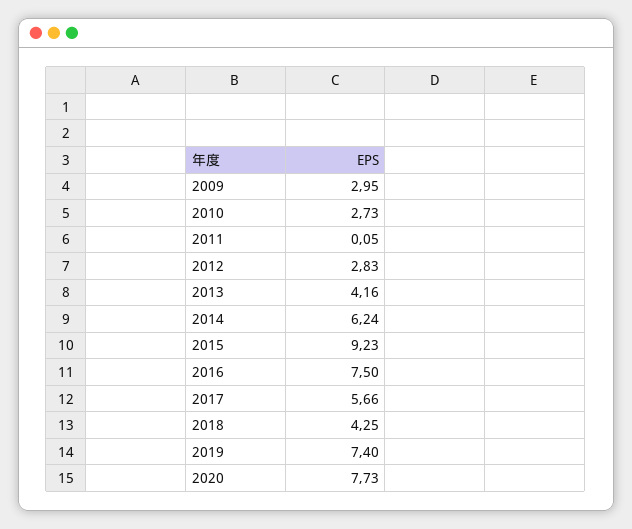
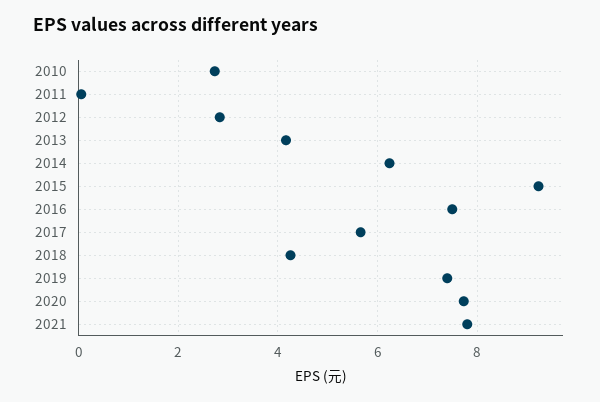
2009: 2.95 -> none
2021: none -> 7.8

